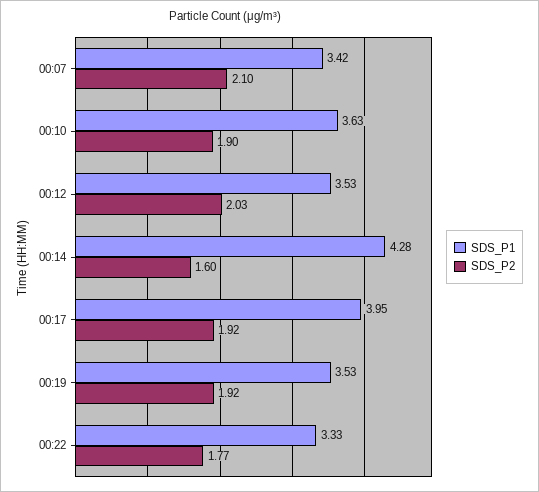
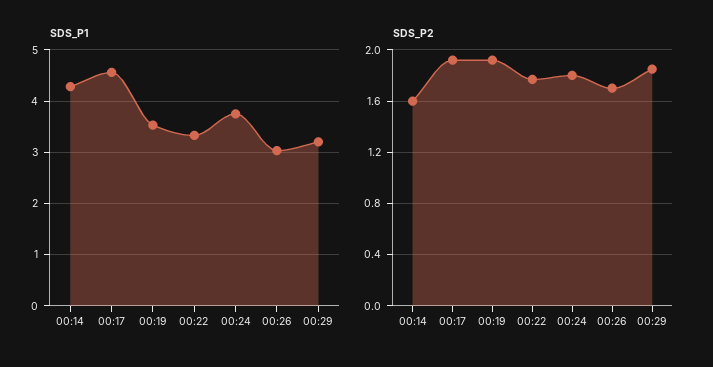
SDS_P1, 00:07: 3.42 -> none
SDS_P2, 00:07: 2.1 -> none
SDS_P1, 00:10: 3.63 -> none
SDS_P2, 00:10: 1.9 -> none
SDS_P1, 00:12: 3.53 -> none
SDS_P2, 00:12: 2.03 -> none
SDS_P1, 00:17: 3.95 -> 4.6
SDS_P1, 00:24: none -> 3.8
SDS_P1, 00:26: none -> 3
SDS_P1, 00:29: none -> 3.2
SDS_P2, 00:24: none -> 1.8
SDS_P2, 00:26: none -> 1.7
SDS_P2, 00:29: none -> 1.85

